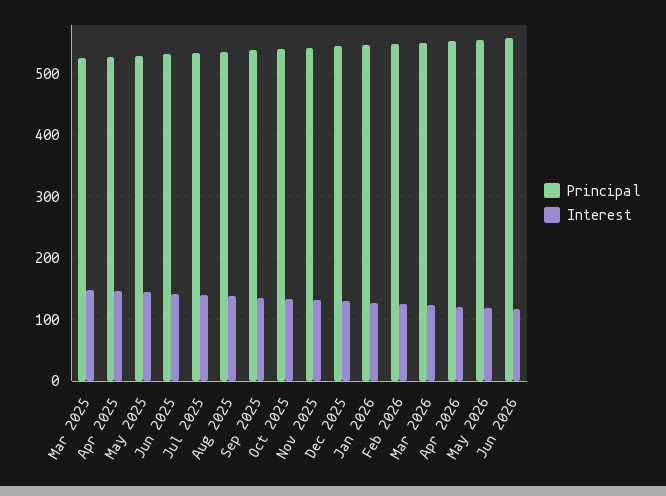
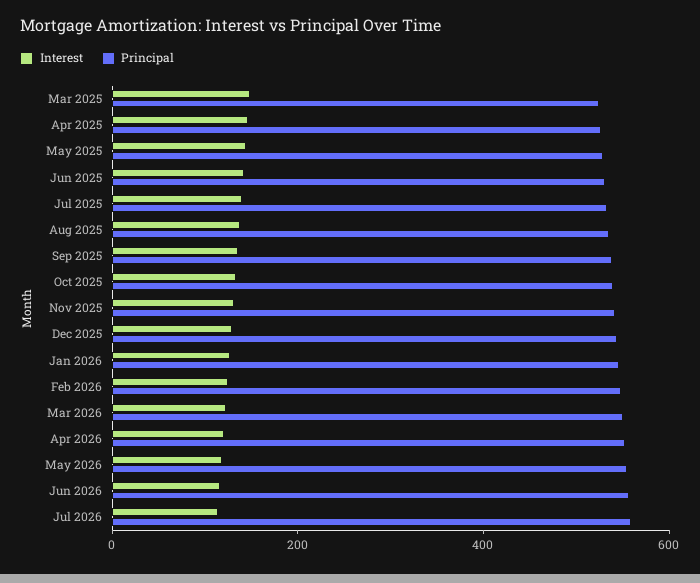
Interest, Jul 2026: none -> 100
Principal, Jul 2026: none -> 550

